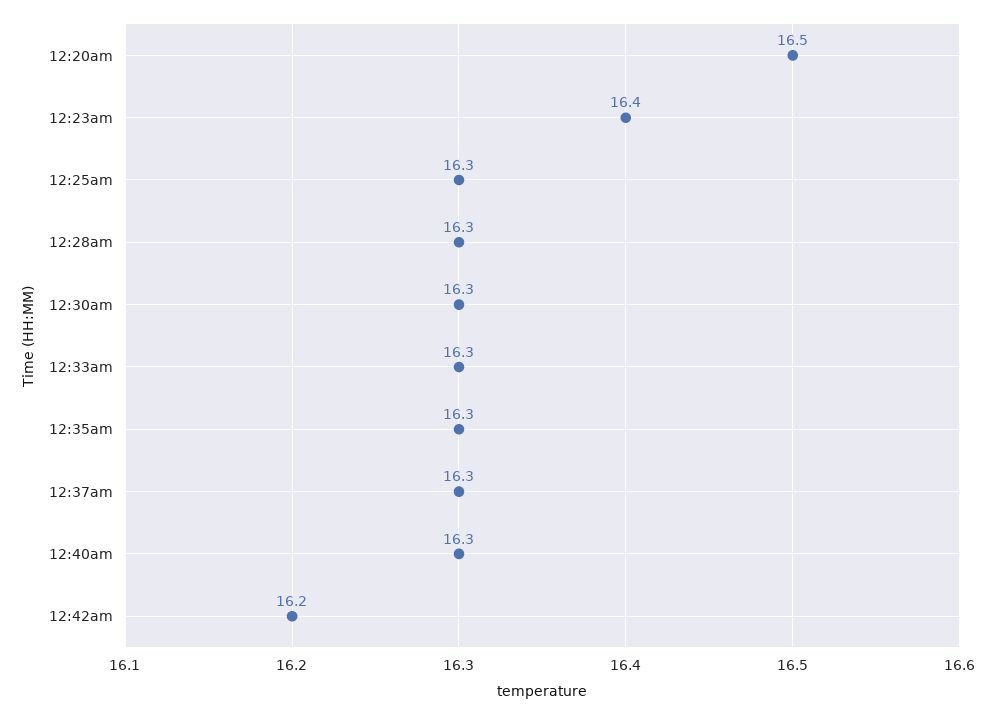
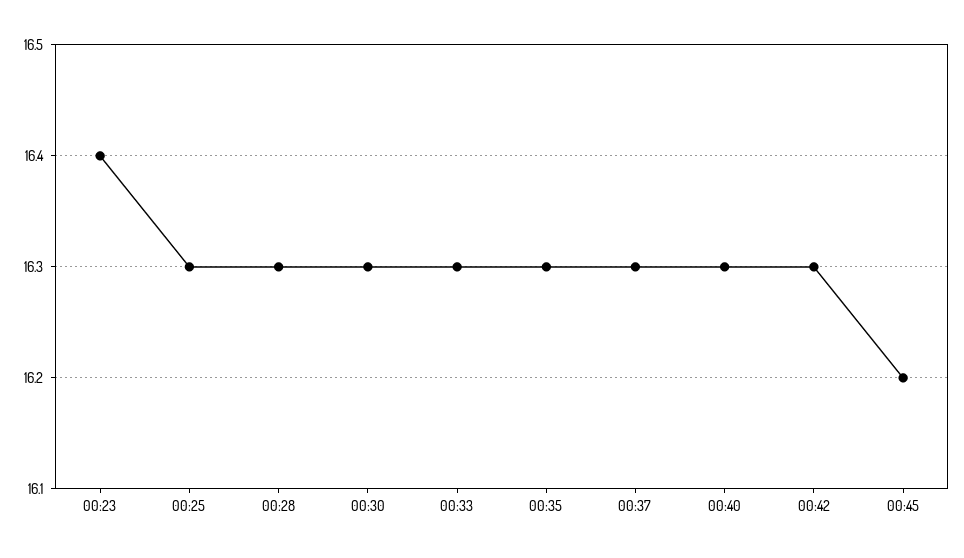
12:20am: 16.5 -> none
12:42am: 16.2 -> 16.3
00:45: none -> 16.2

